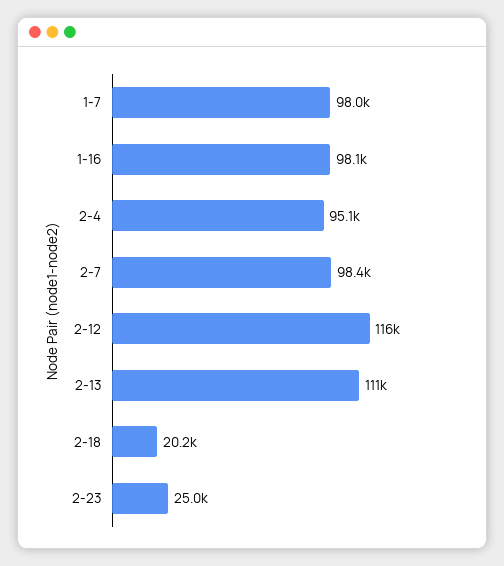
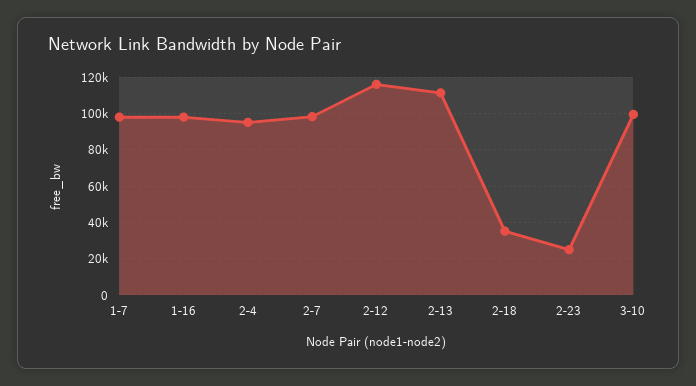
2-18: 20200 -> 35000
3-10: none -> 100000

